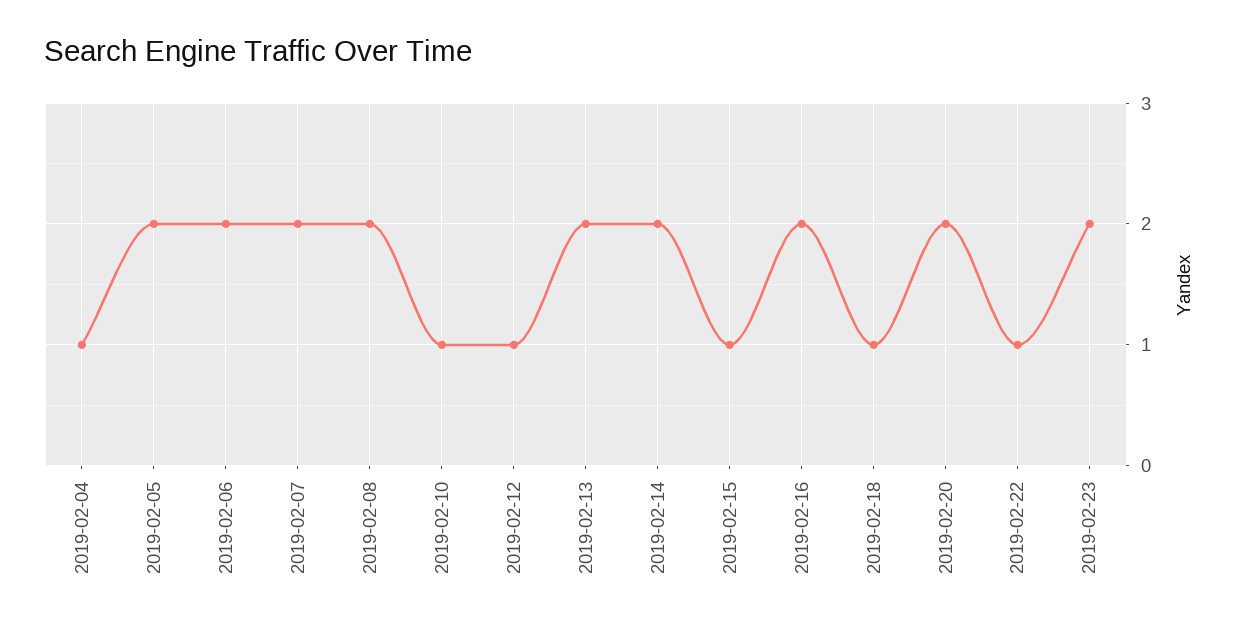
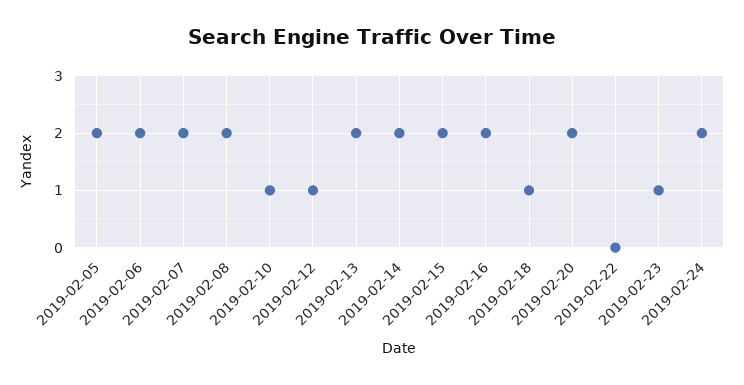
2019-02-04: 1 -> none
2019-02-15: 1 -> 2
2019-02-22: 1 -> 0
2019-02-23: 2 -> 1
2019-02-24: none -> 2

